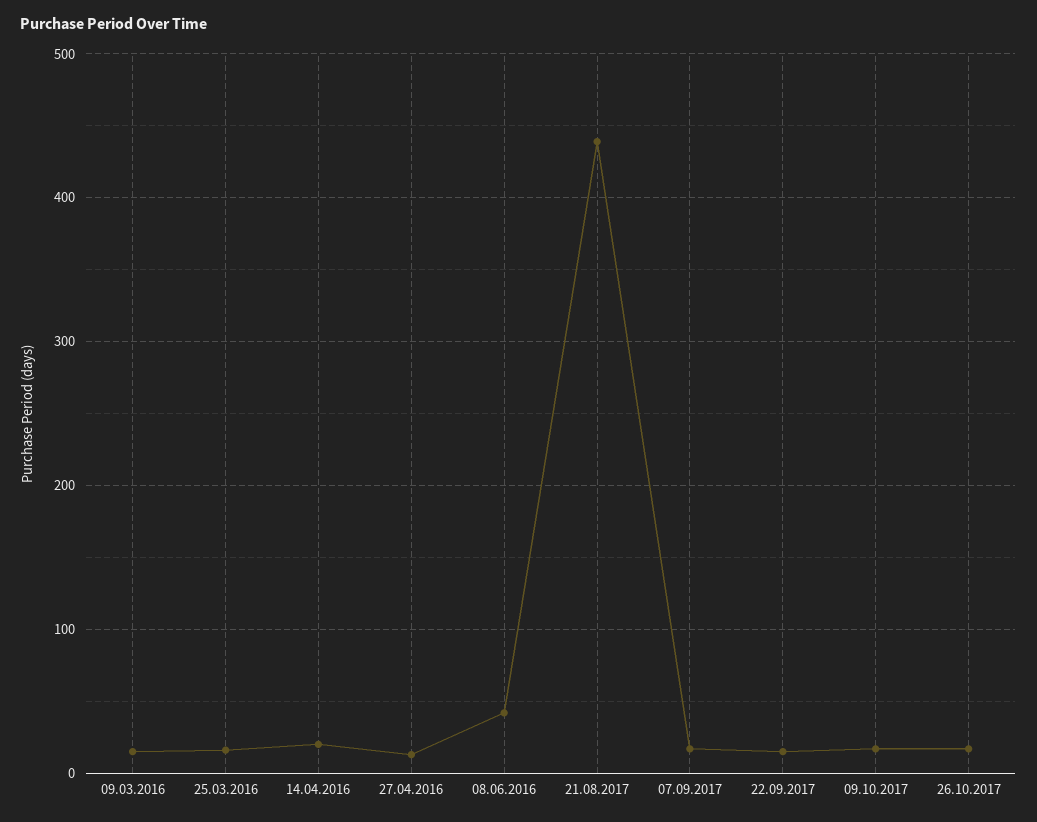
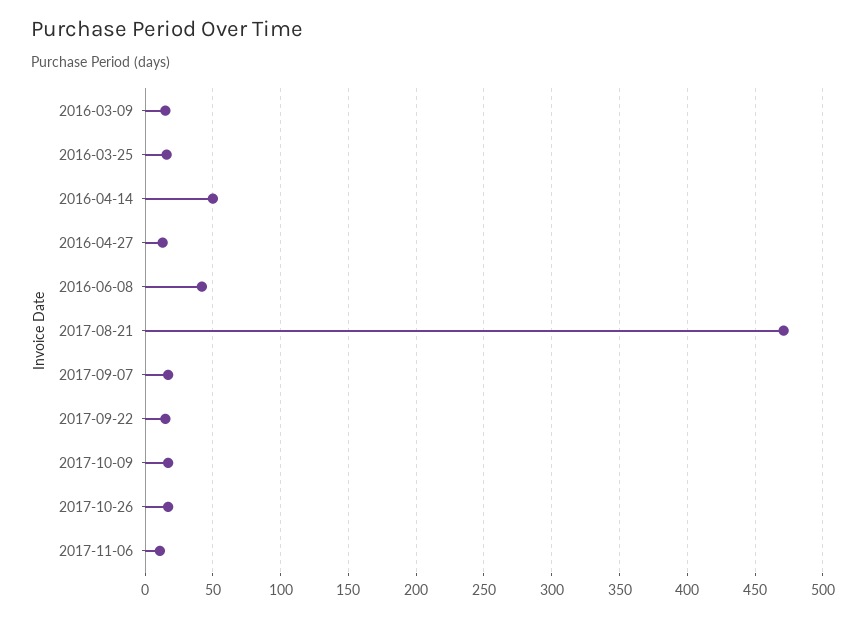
14.04.2016: 20 -> 50
21.08.2017: 440 -> 470
2017-11-06: none -> 10

